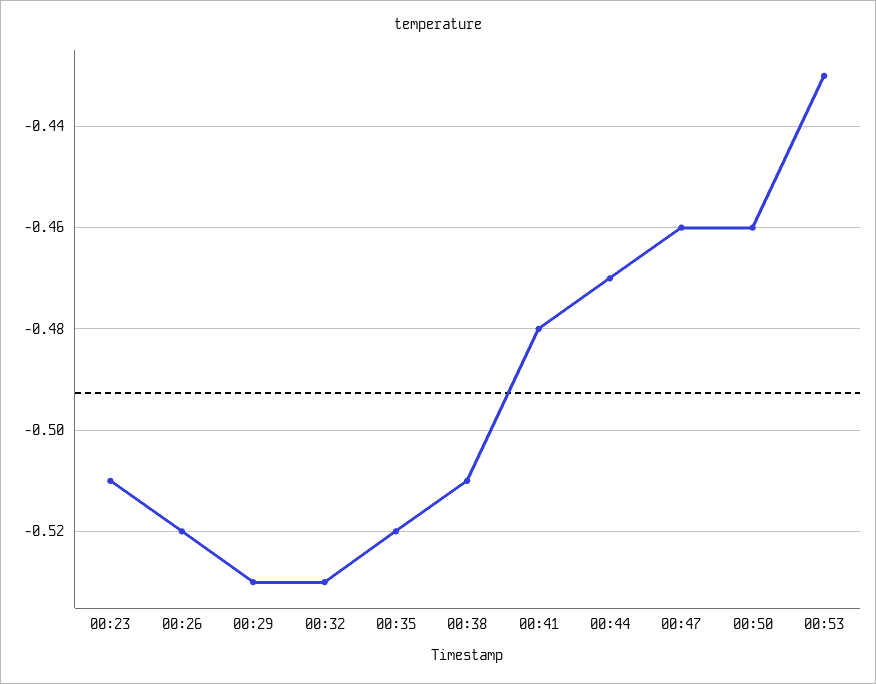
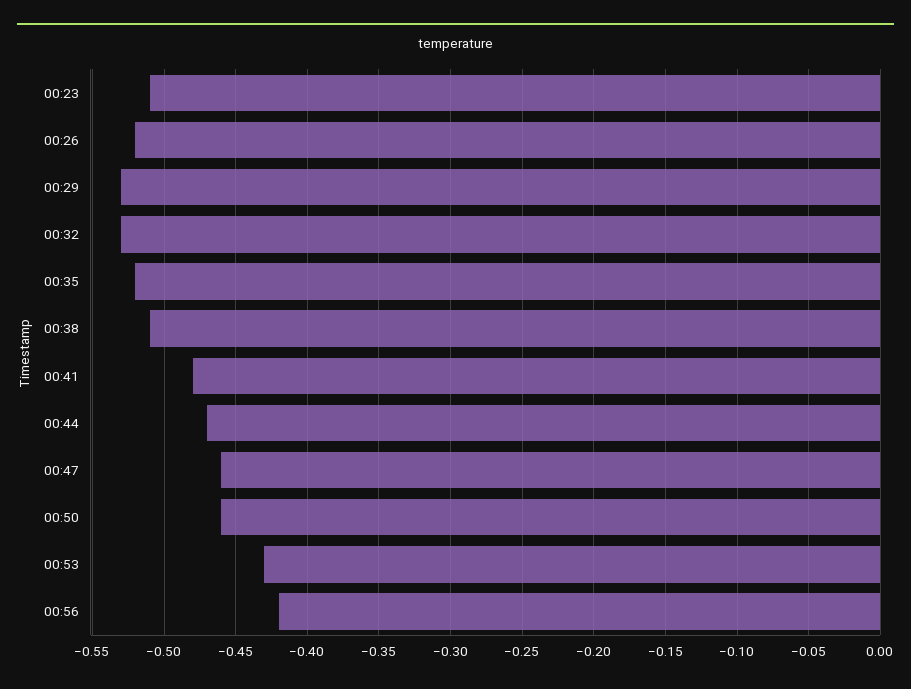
00:56: none -> -0.42

